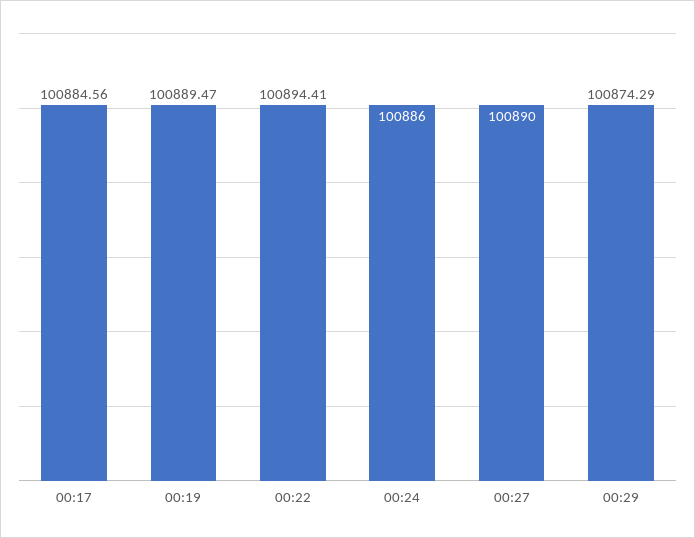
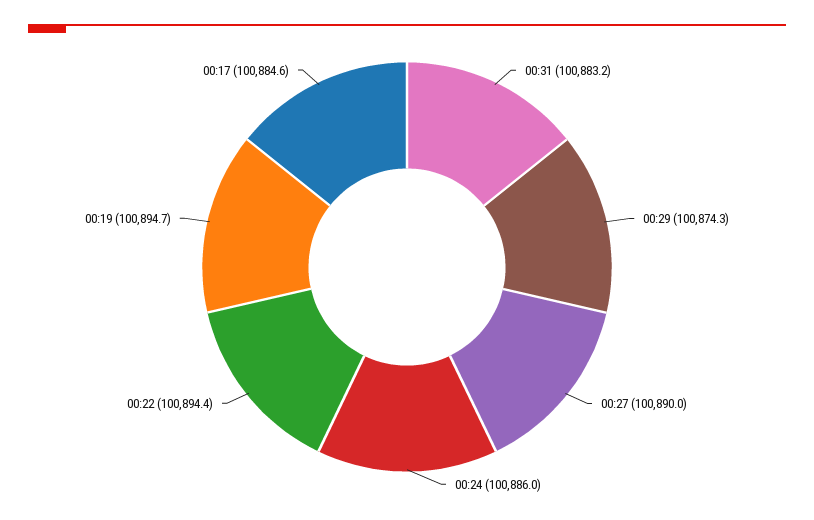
00:19: 100889.47 -> 100894.7
00:31: none -> 100883.2

